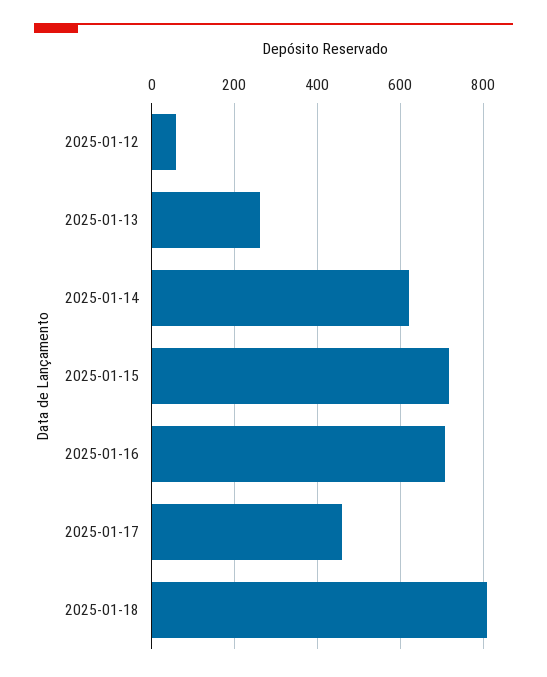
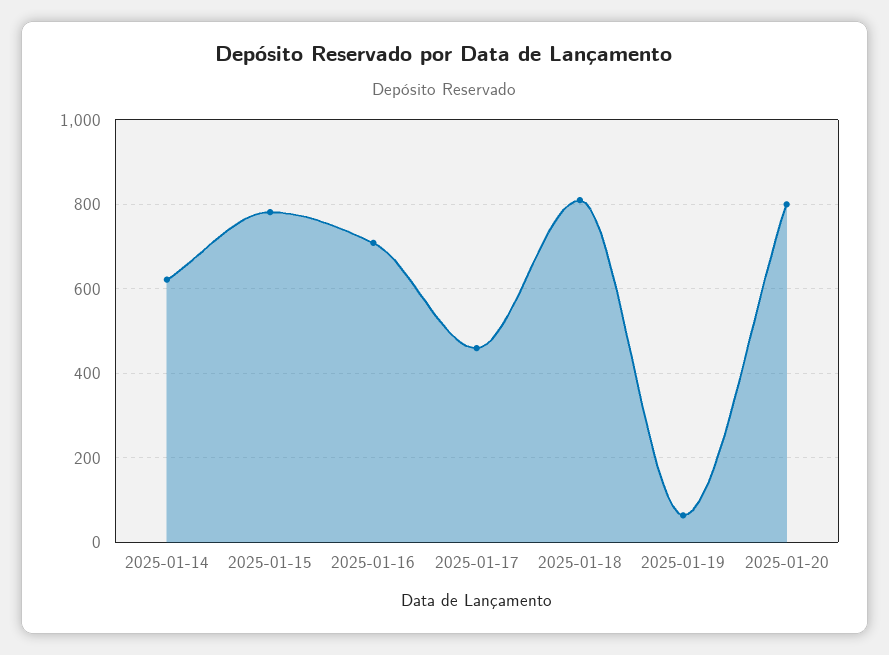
2025-01-12: 60 -> none
2025-01-13: 260 -> none
2025-01-15: 720 -> 780
2025-01-19: none -> 60
2025-01-20: none -> 800

